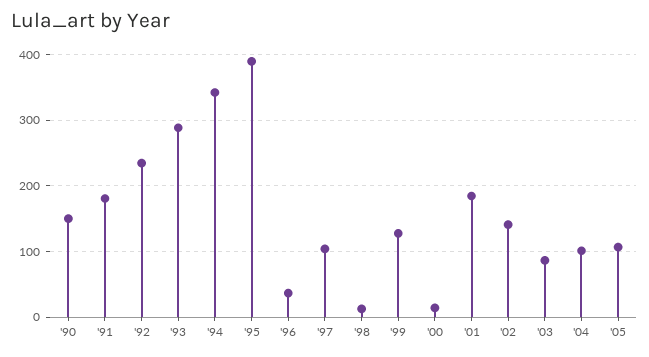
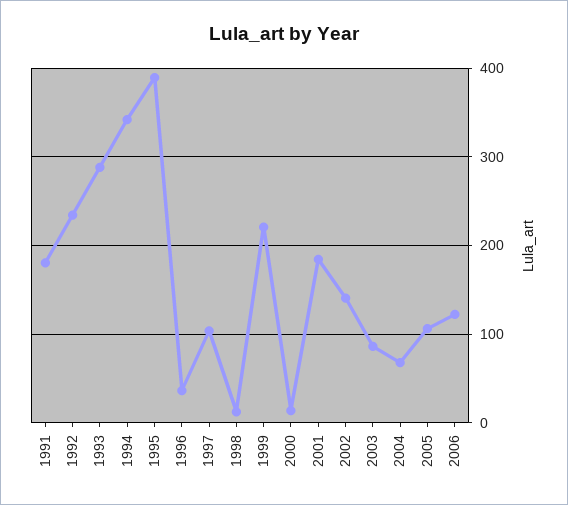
'90: 150 -> none
'99: 130 -> 220
'04: 100 -> 70
2006: none -> 120

